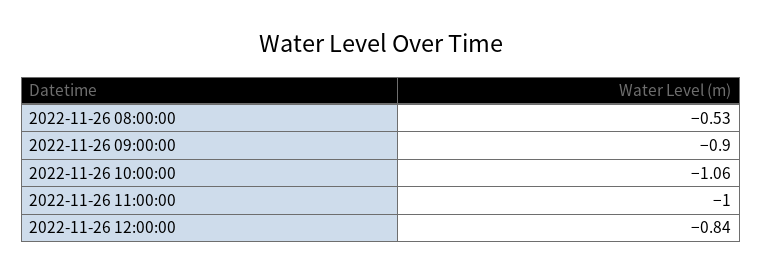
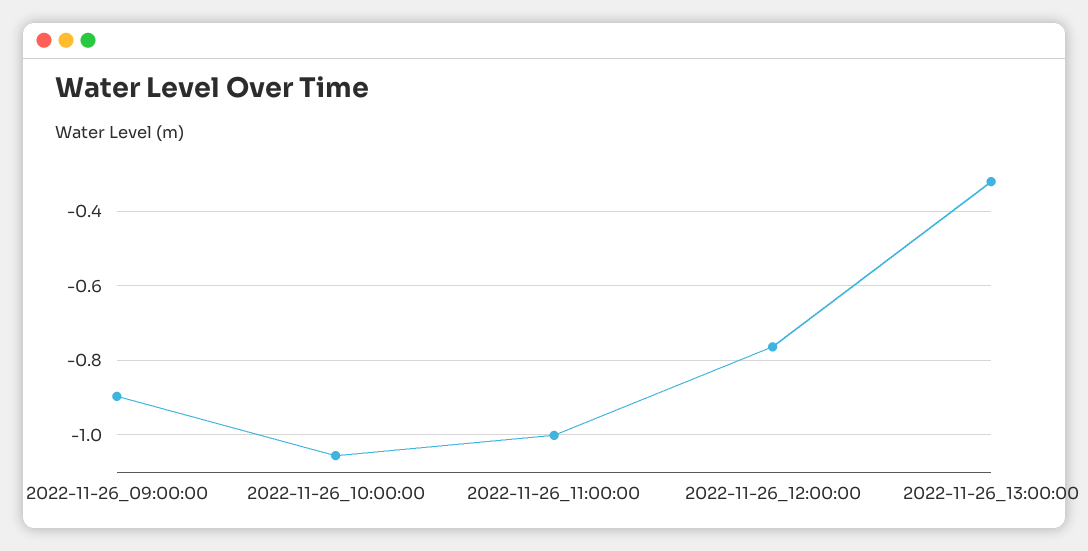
2022-11-26 08:00:00: -0.53 -> none
2022-11-26 12:00:00: -0.84 -> -0.76
2022-11-26_13:00:00: none -> -0.32

